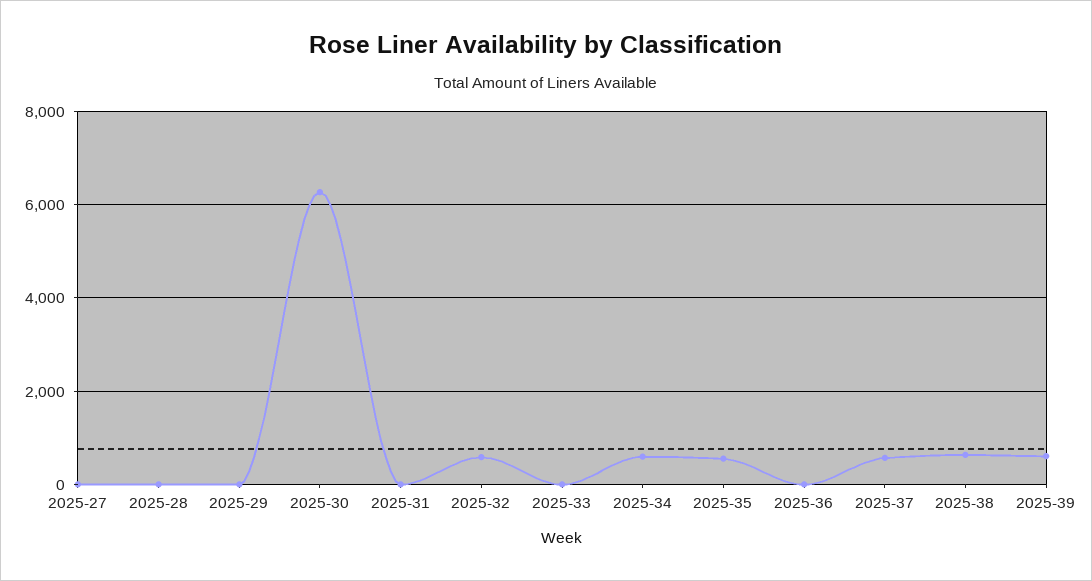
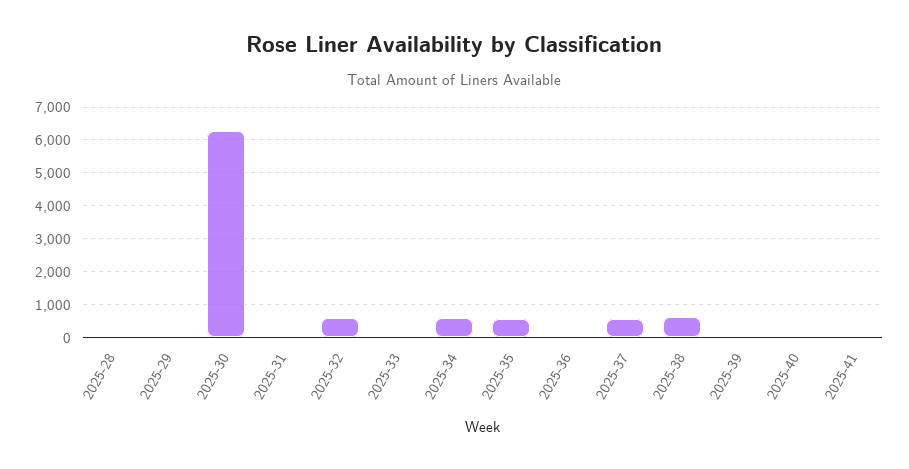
2025-27: 0 -> none
2025-39: 600 -> 0
2025-40: none -> 0
2025-41: none -> 0

